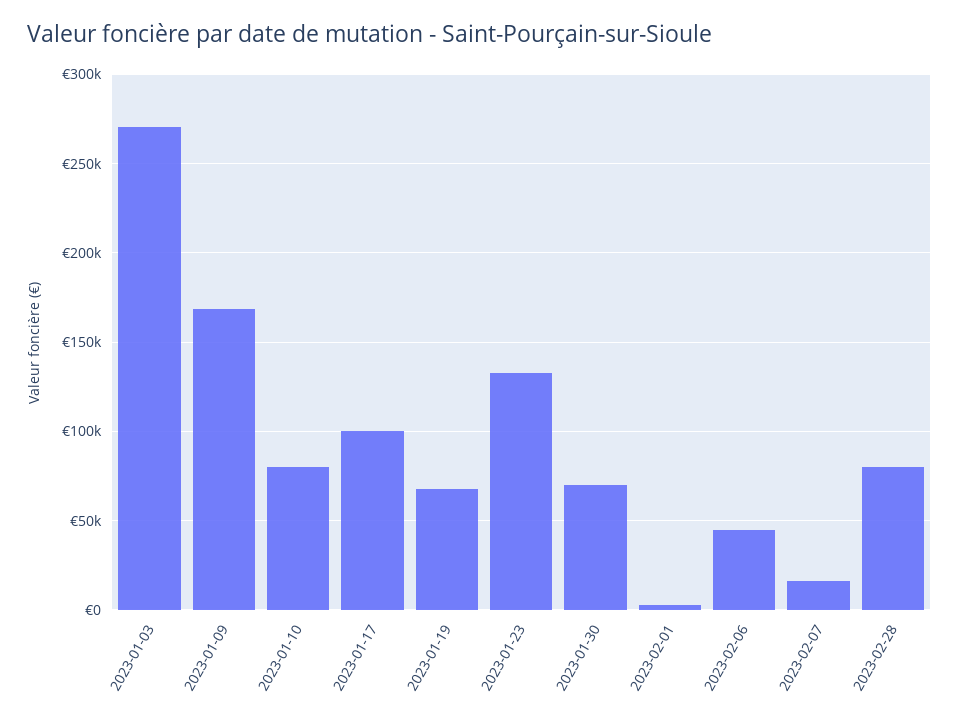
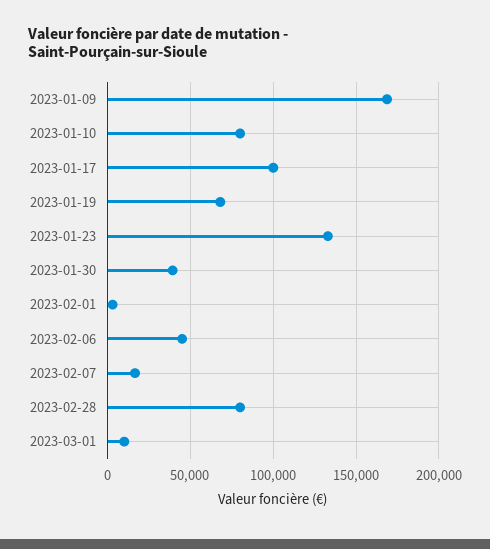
2023-01-03: 270000 -> none
2023-01-30: 70000 -> 40000
2023-03-01: none -> 10000

